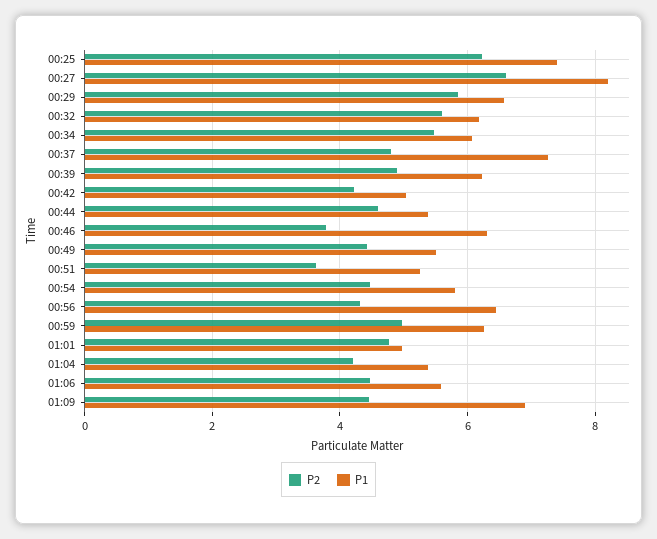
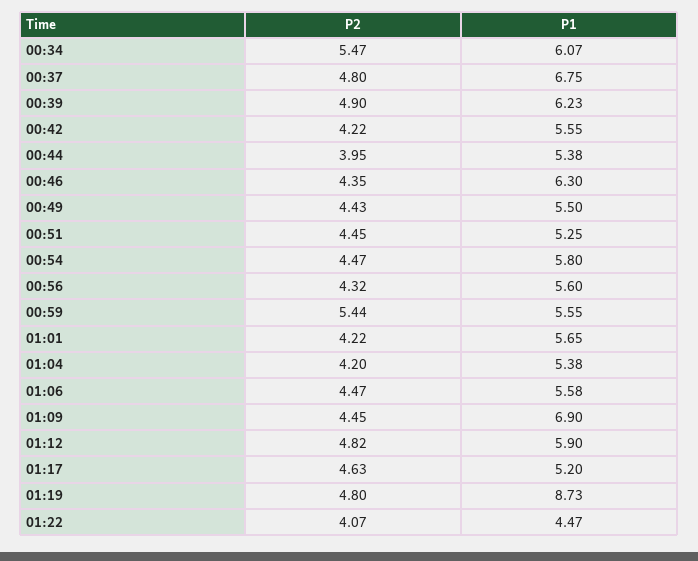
P2, 00:25: 6.2 -> none
P1, 00:25: 7.4 -> none
P2, 00:27: 6.6 -> none
P1, 00:27: 8.2 -> none
P2, 00:29: 5.8 -> none
P1, 00:29: 6.6 -> none
P2, 00:32: 5.6 -> none
P1, 00:32: 6.2 -> none
P1, 00:37: 7.2 -> 6.75
P1, 00:42: 5 -> 5.55
P2, 00:44: 4.6 -> 3.95
P2, 00:46: 3.8 -> 4.35
P2, 00:51: 3.6 -> 4.45
P1, 00:56: 6.4 -> 5.6
P2, 00:59: 5 -> 5.44
P1, 00:59: 6.2 -> 5.55
P2, 01:01: 4.8 -> 4.22
P1, 01:01: 5 -> 5.65
P2, 01:12: none -> 4.82
P1, 01:12: none -> 5.9
P2, 01:17: none -> 4.63
P1, 01:17: none -> 5.2
P2, 01:19: none -> 4.8
P1, 01:19: none -> 8.73
P2, 01:22: none -> 4.07
P1, 01:22: none -> 4.47

